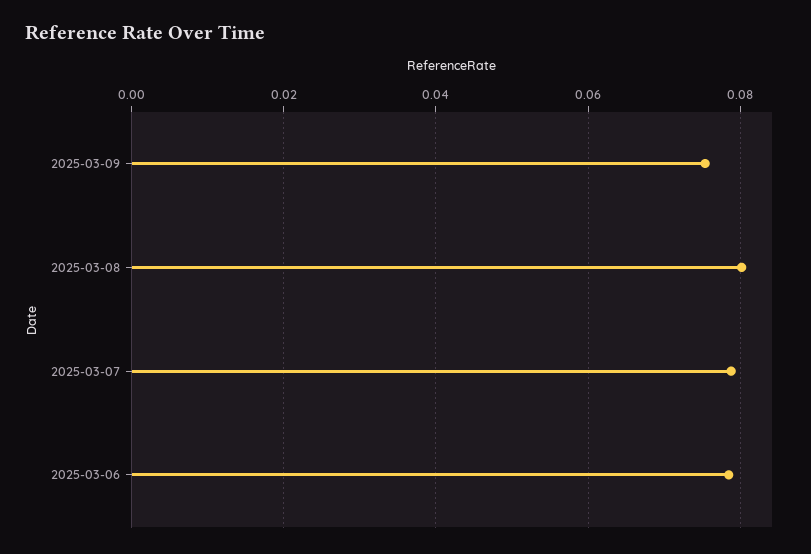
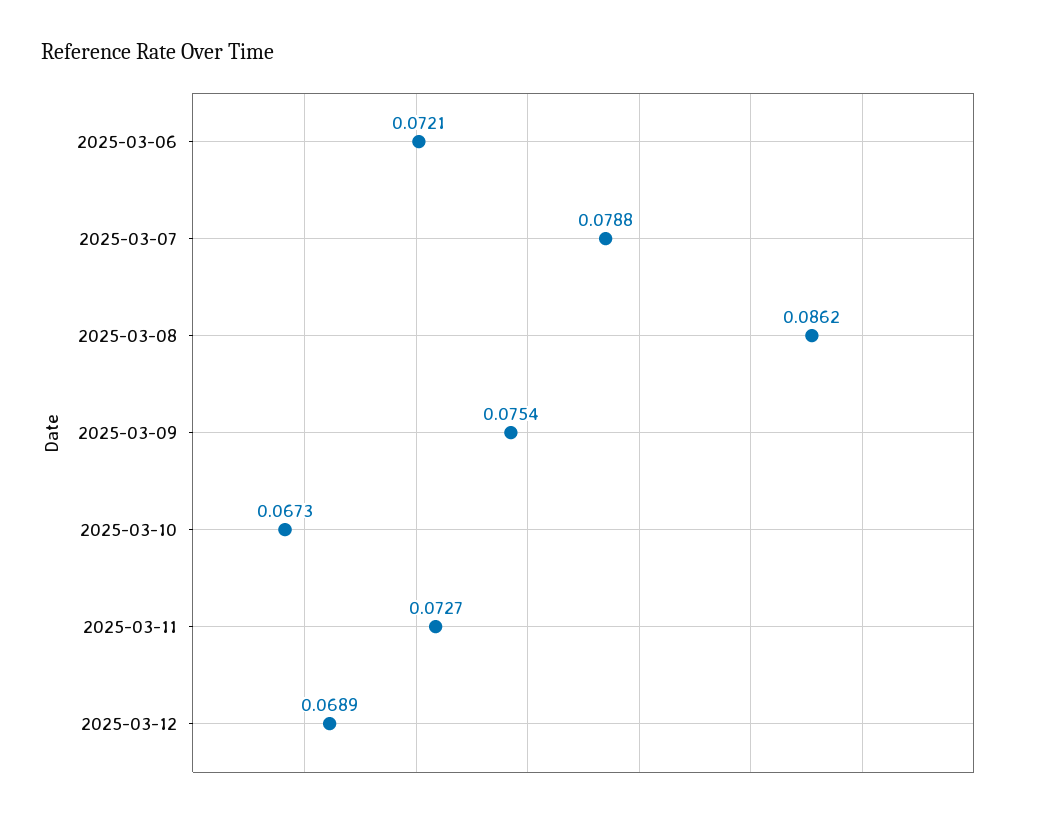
2025-03-08: 0.08 -> 0.0862
2025-03-06: 0.078 -> 0.0721
2025-03-10: none -> 0.0673
2025-03-11: none -> 0.0727
2025-03-12: none -> 0.0689

